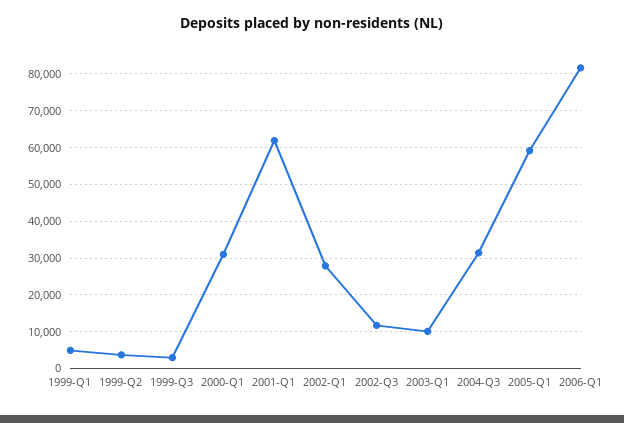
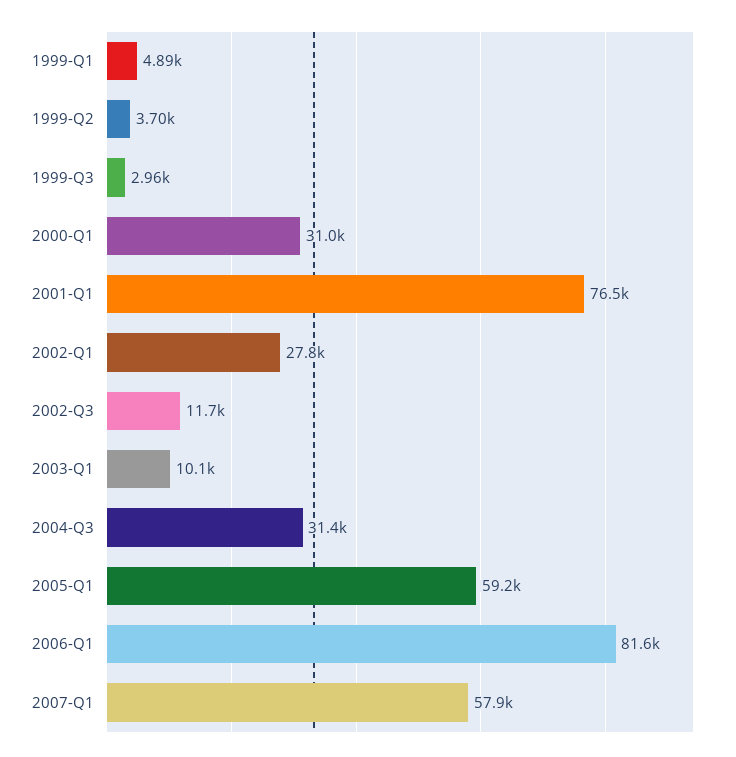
2001-Q1: 62000 -> 76500
2007-Q1: none -> 57900

